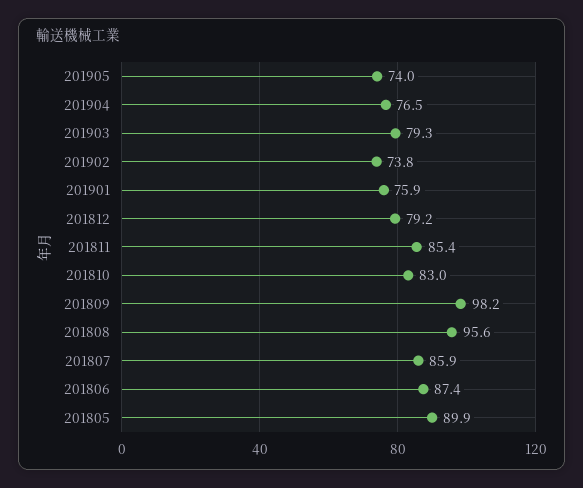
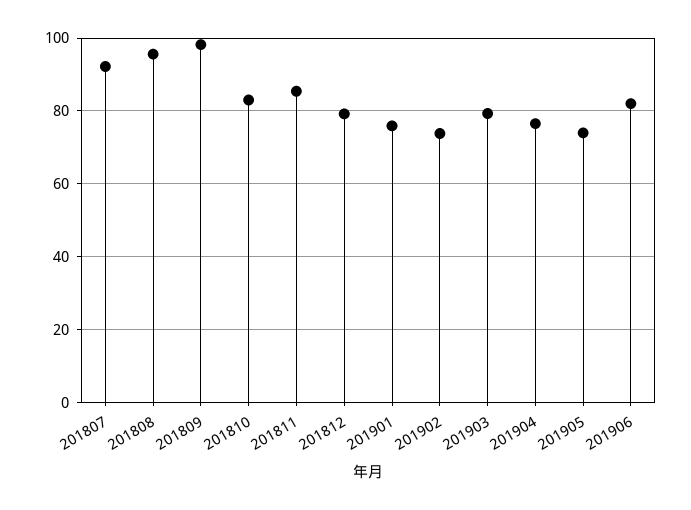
201807: 85.9 -> 92
201806: 87.4 -> none
201805: 89.9 -> none
201906: none -> 82

